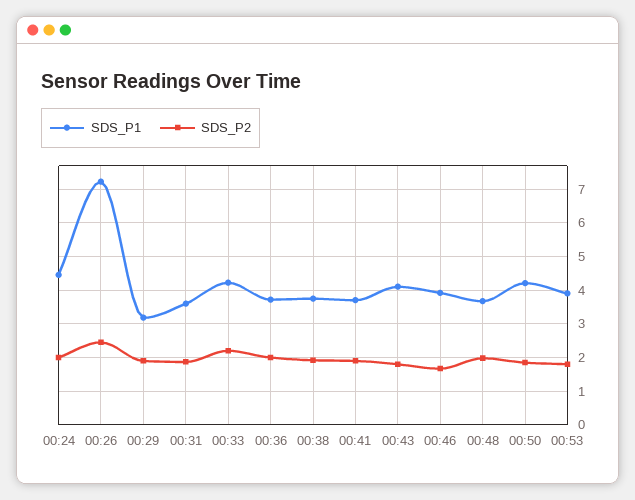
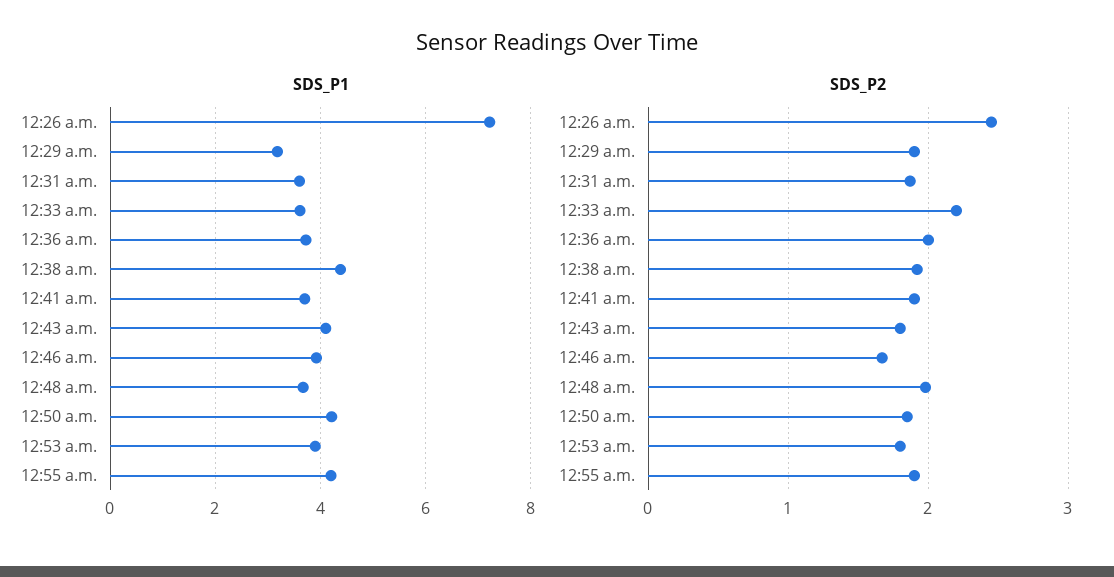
SDS_P1, 00:24: 4.4 -> none
SDS_P2, 00:24: 2 -> none
SDS_P1, 00:33: 4.2 -> 3.6
SDS_P1, 00:38: 3.8 -> 4.4
SDS_P1, 12:55 a.m.: none -> 4.2
SDS_P2, 12:55 a.m.: none -> 1.9

